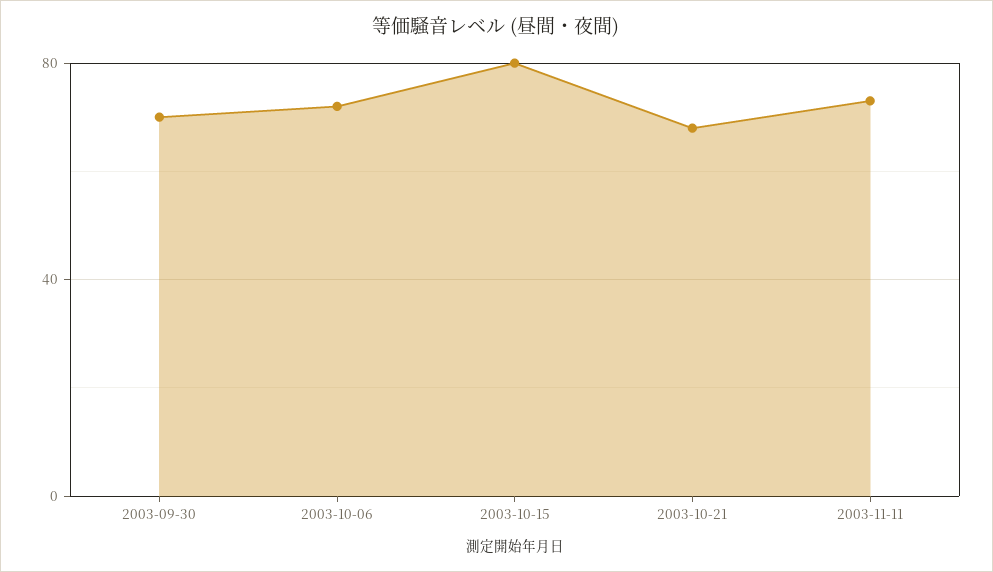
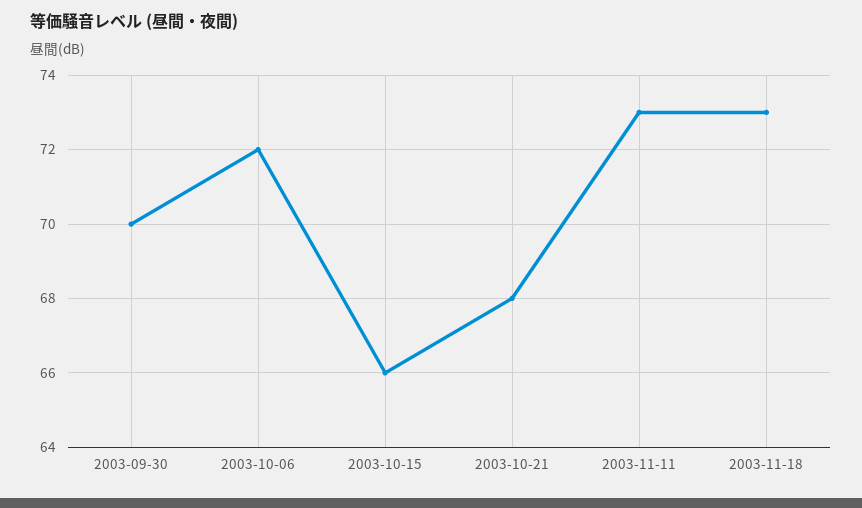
2003-10-15: 80 -> 66
2003-11-18: none -> 73

